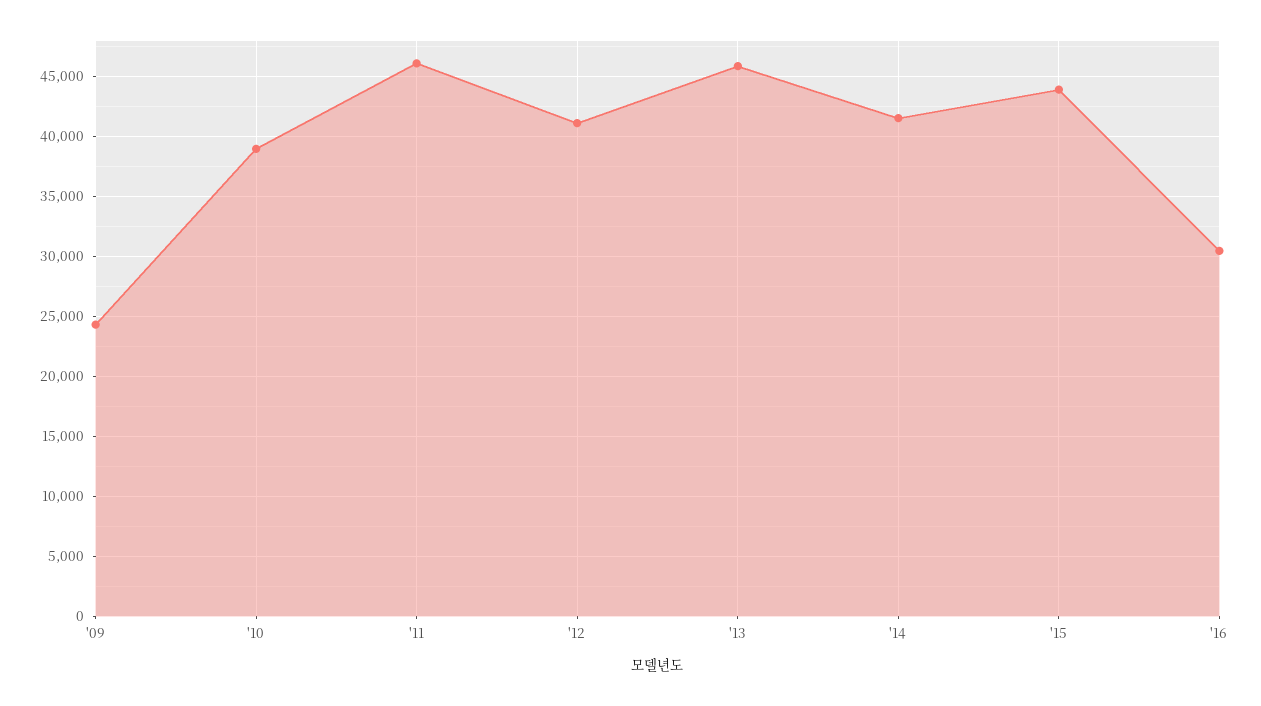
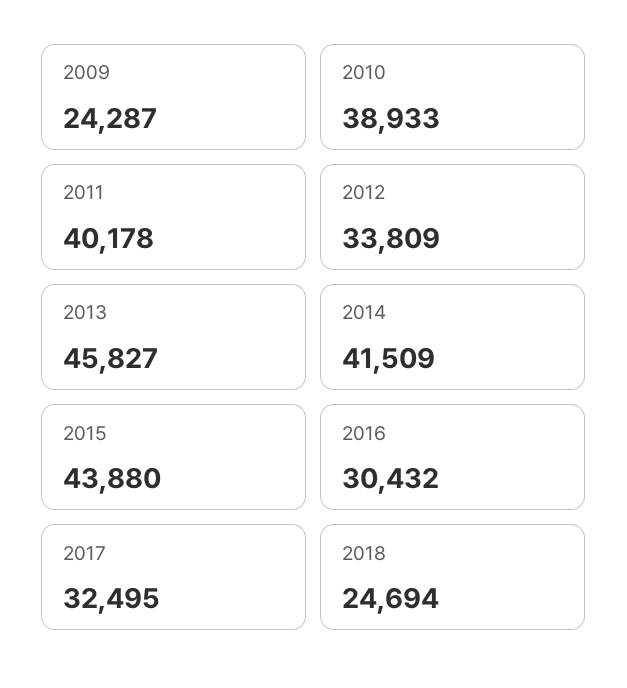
'11: 46000 -> 40178
'12: 41000 -> 33809
2017: none -> 32495
2018: none -> 24694

